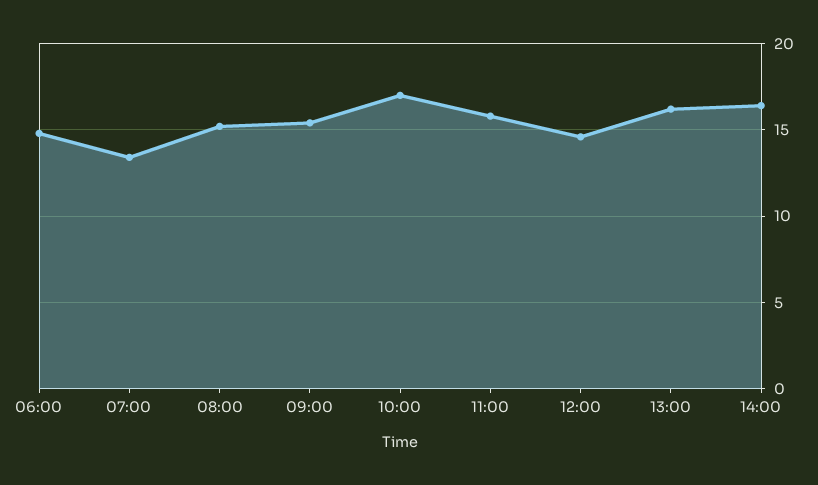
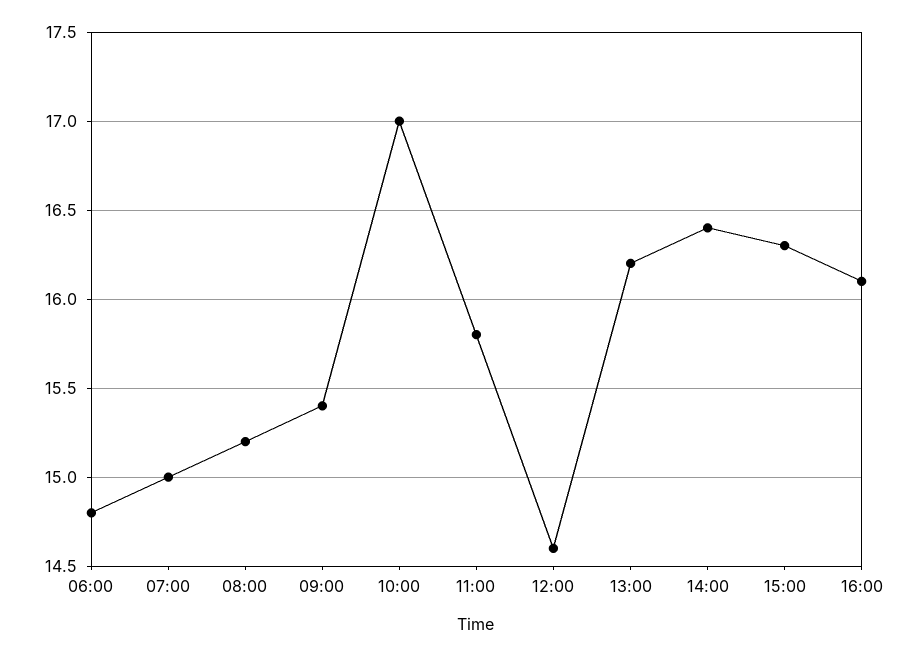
07:00: 13.5 -> 15
15:00: none -> 16.3
16:00: none -> 16.1

